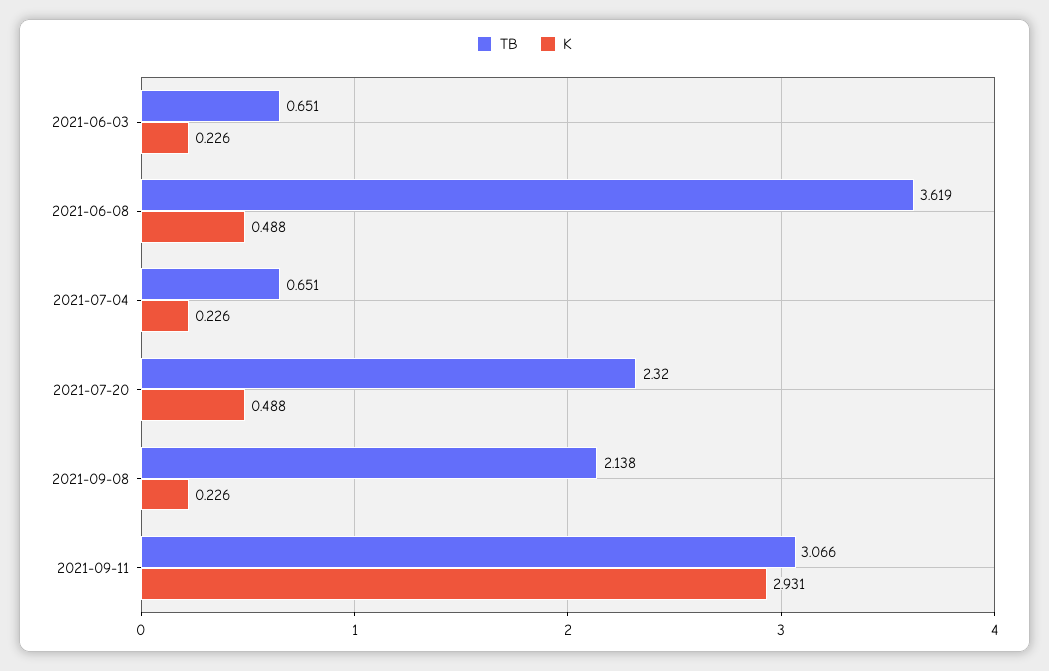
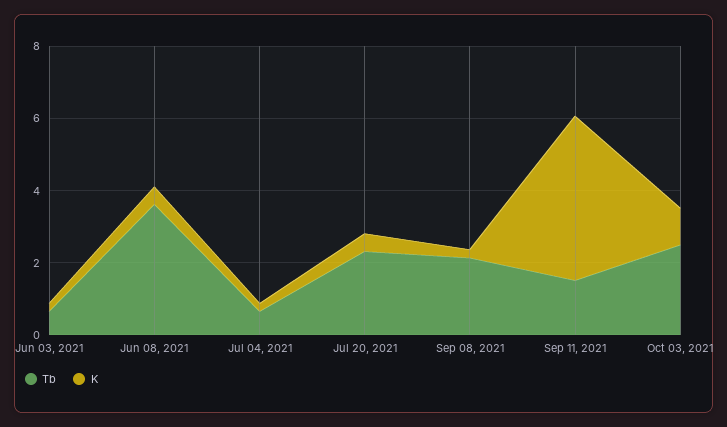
TB, 2021-09-11: 3.066 -> 1.5
K, 2021-09-11: 2.931 -> 4.5
TB, Oct 03, 2021: none -> 2.5
K, Oct 03, 2021: none -> 1

